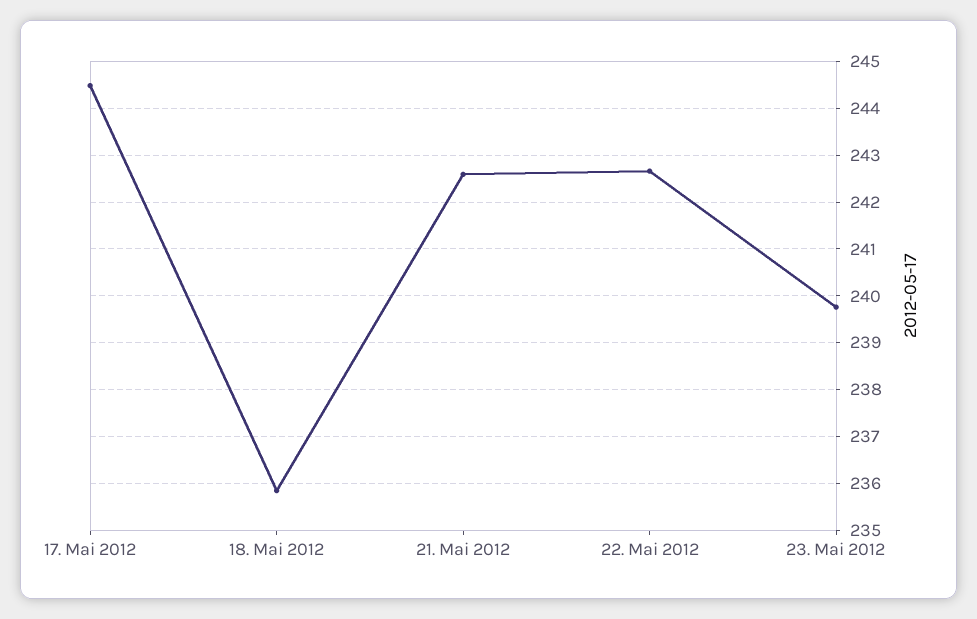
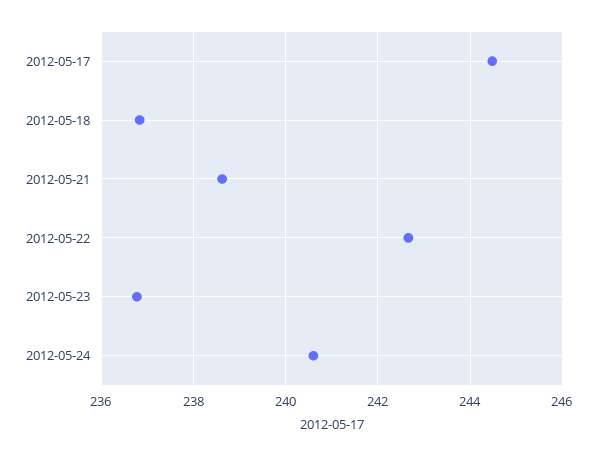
18. Mai 2012: 235.8 -> 236.8
21. Mai 2012: 242.6 -> 238.6
23. Mai 2012: 239.8 -> 236.8
2012-05-24: none -> 240.6

